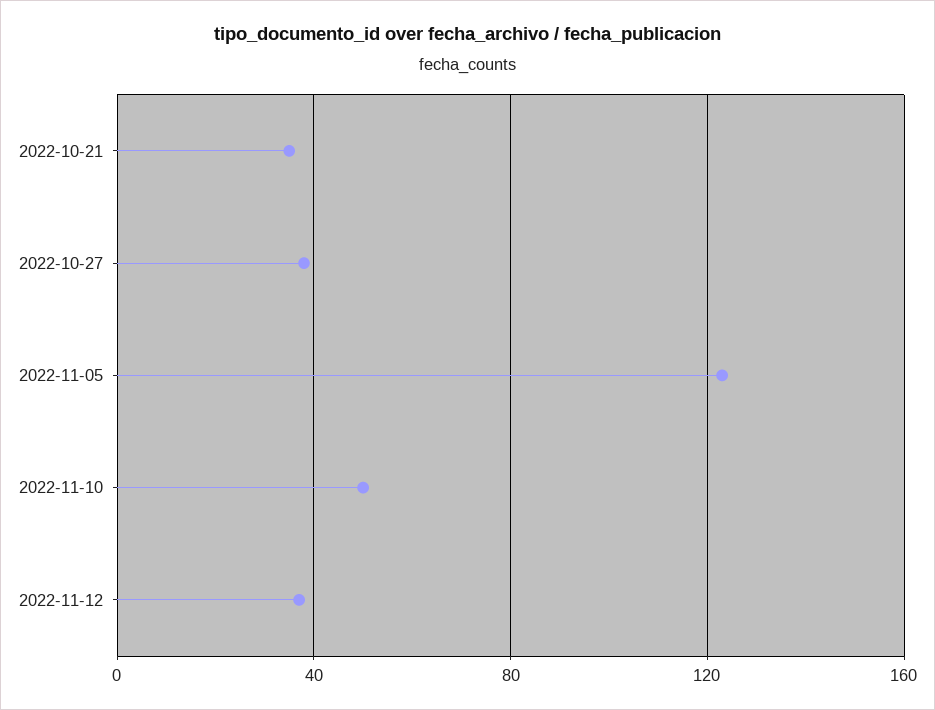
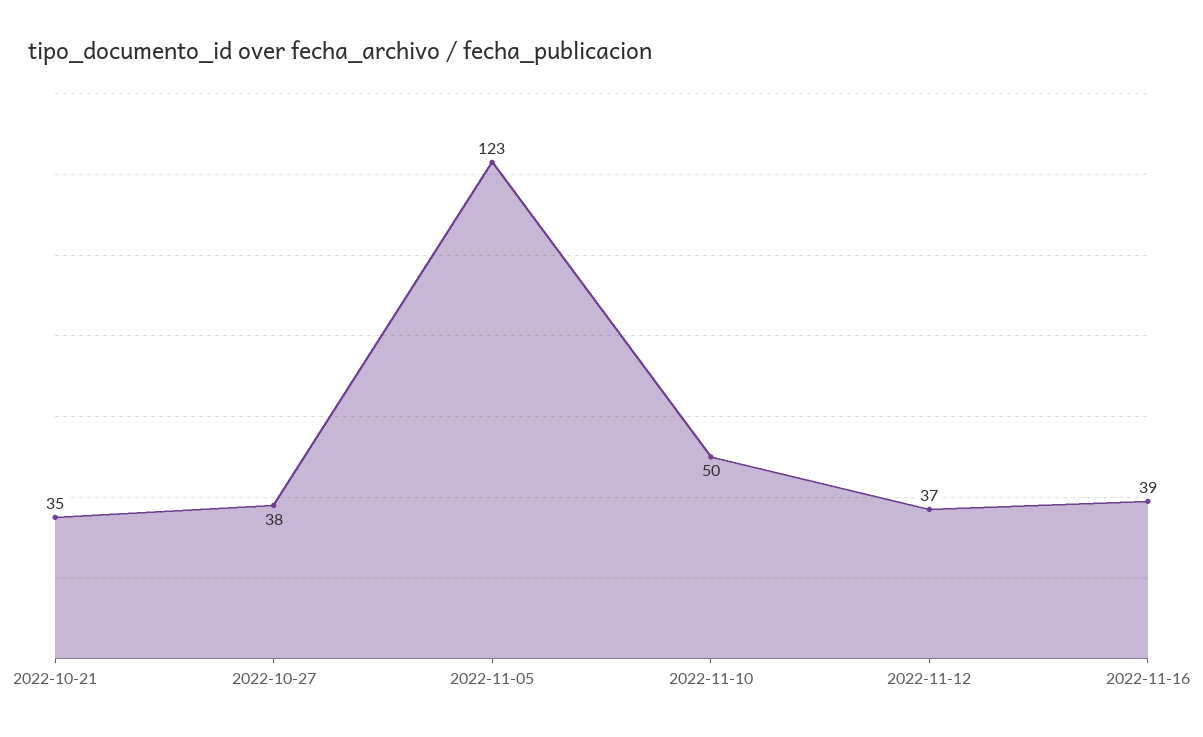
2022-11-16: none -> 39

